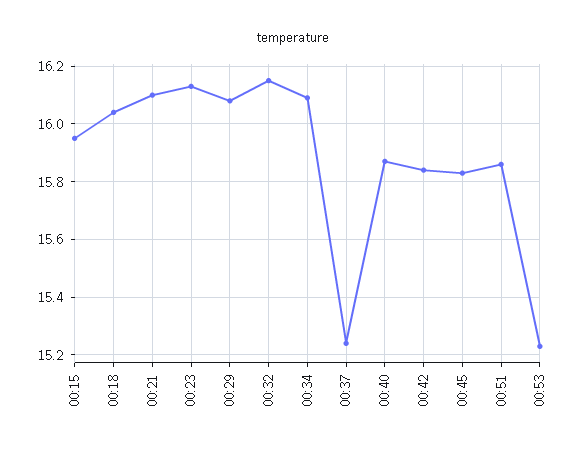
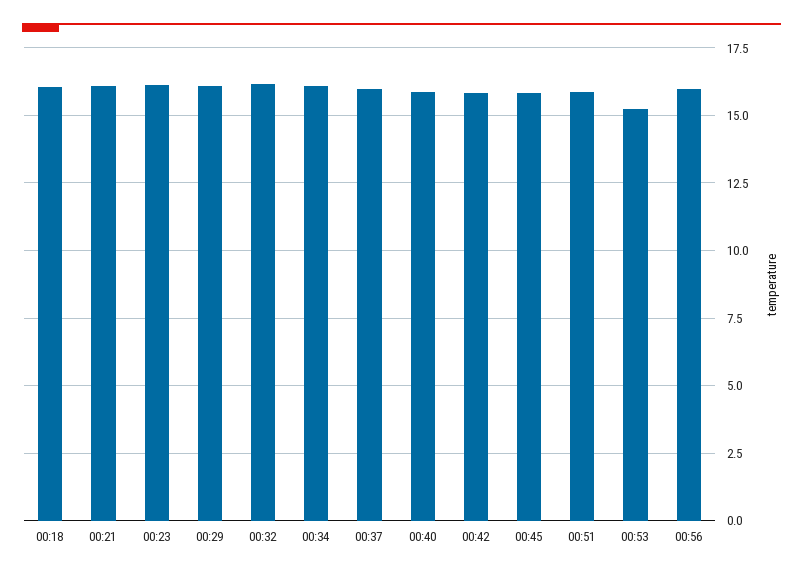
00:15: 15.95 -> none
00:37: 15.25 -> 16
00:56: none -> 16

